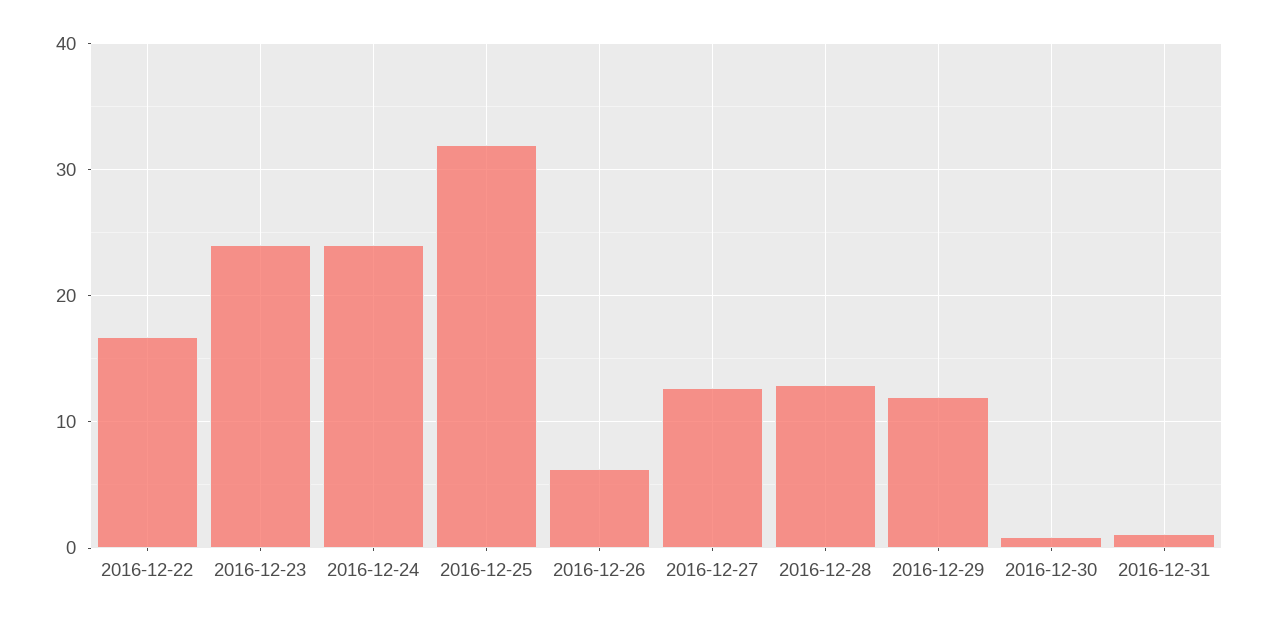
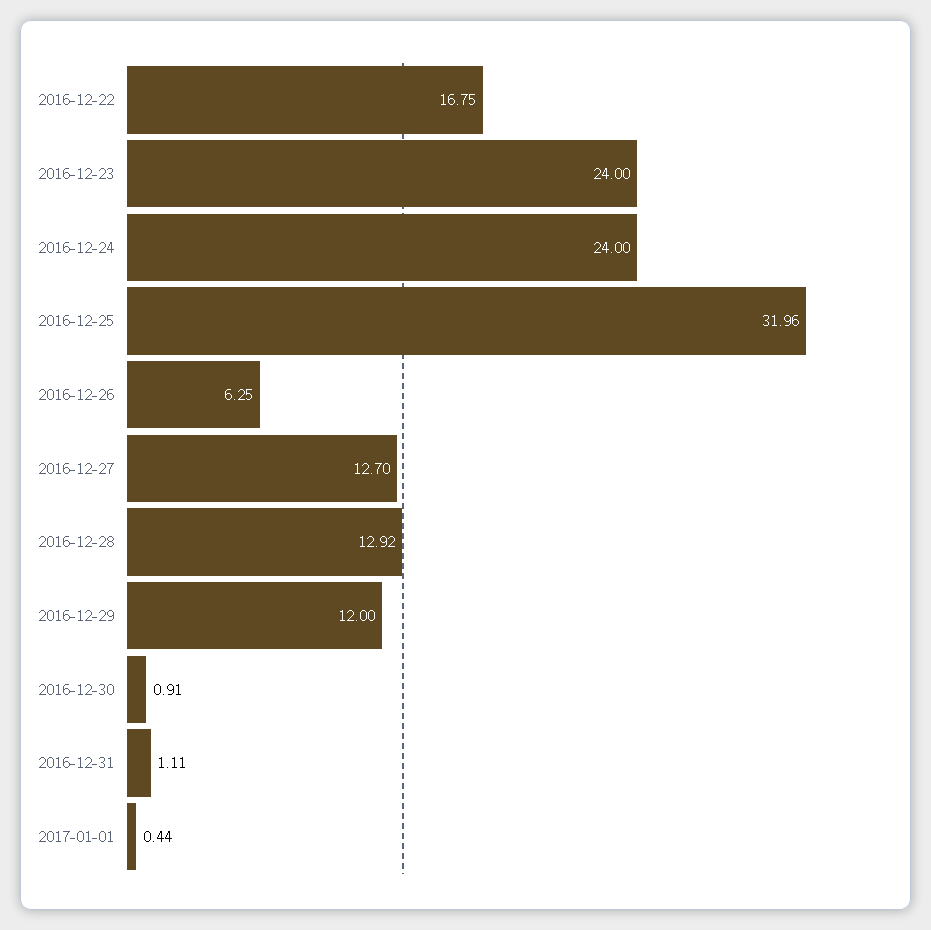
2017-01-01: none -> 0.44

